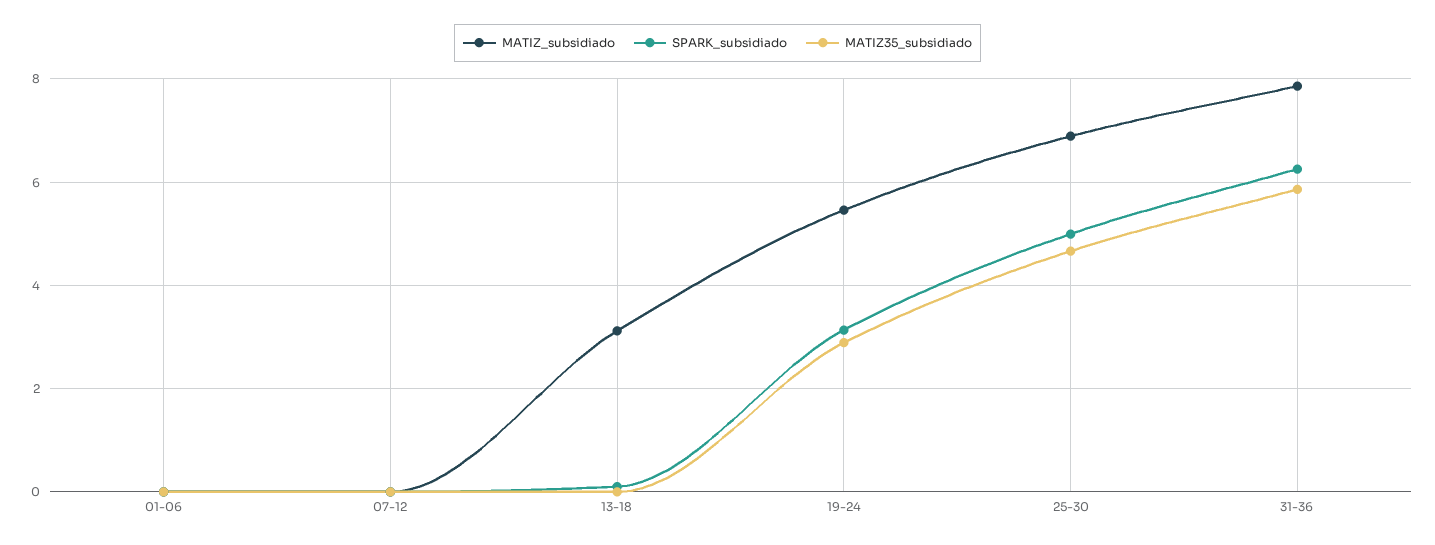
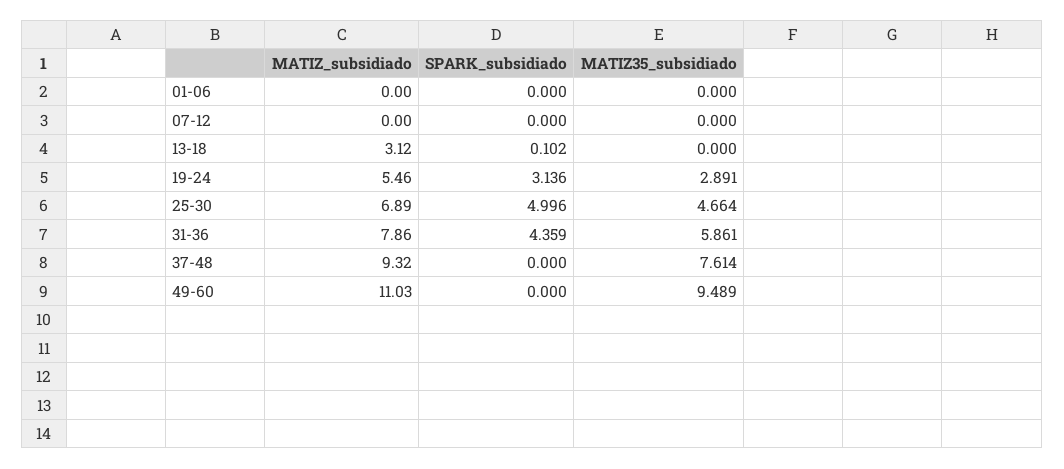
SPARK_subsidiado, 31-36: 6.2 -> 4.359
MATIZ_subsidiado, 37-48: none -> 9.32
SPARK_subsidiado, 37-48: none -> 0
MATIZ35_subsidiado, 37-48: none -> 7.614
MATIZ_subsidiado, 49-60: none -> 11.03
SPARK_subsidiado, 49-60: none -> 0
MATIZ35_subsidiado, 49-60: none -> 9.489

